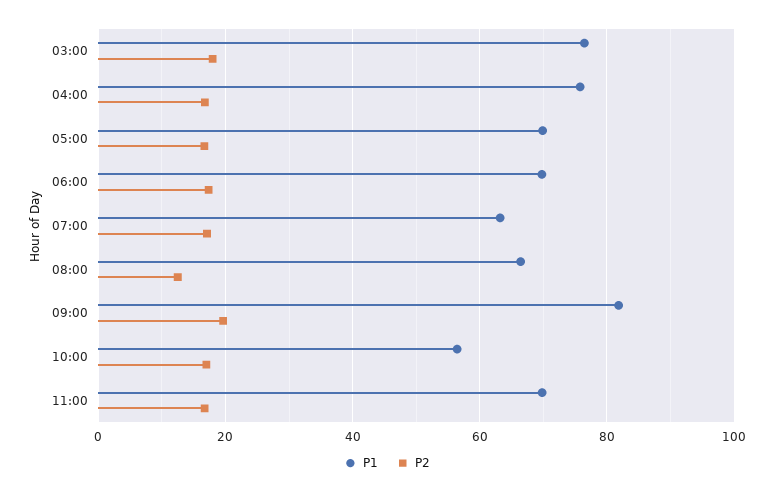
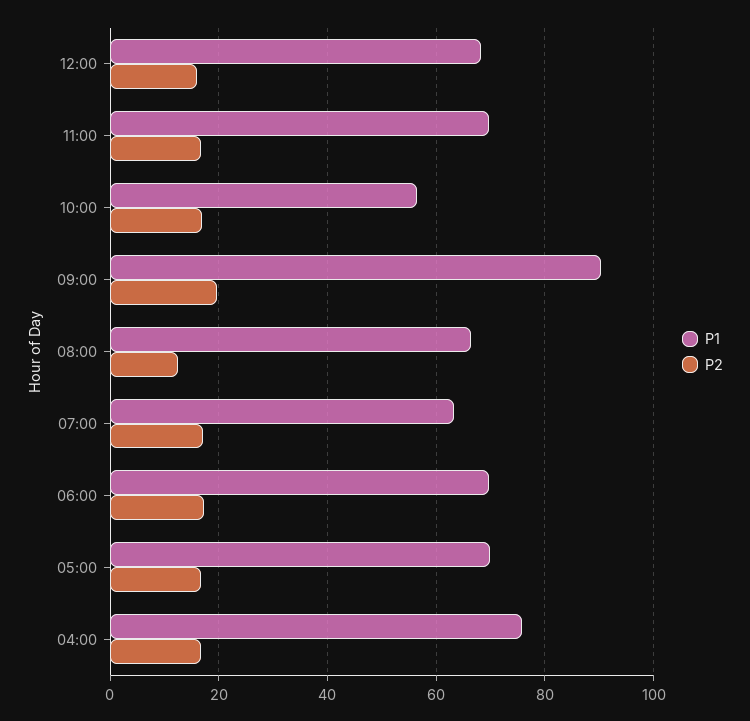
P1, 03:00: 76 -> none
P2, 03:00: 18 -> none
P1, 09:00: 82 -> 90
P1, 12:00: none -> 68
P2, 12:00: none -> 16

